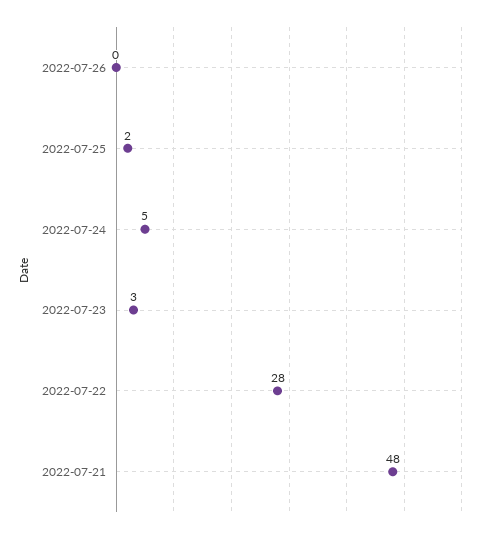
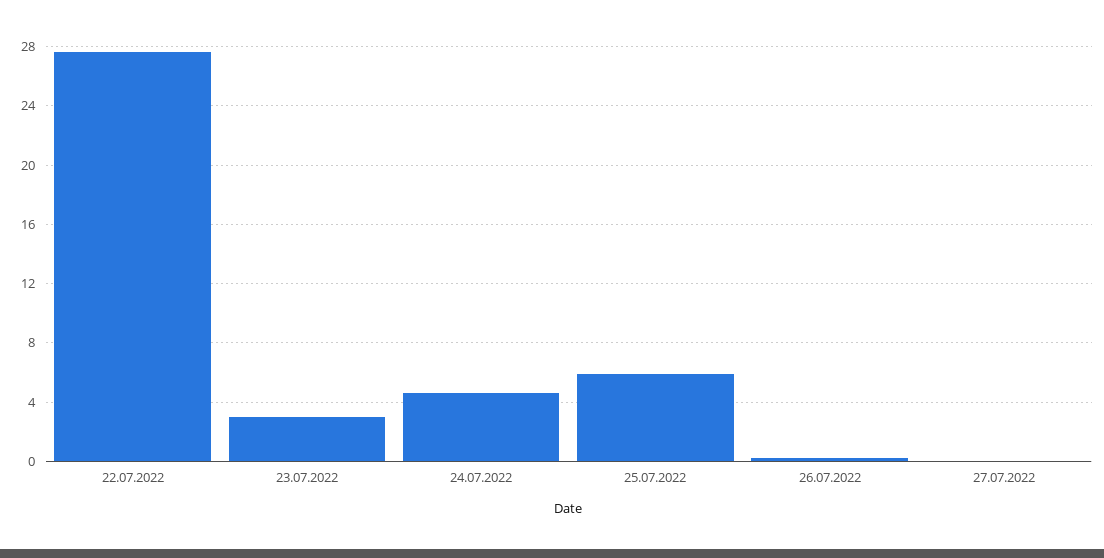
2022-07-25: 2 -> 6
2022-07-21: 48 -> none
27.07.2022: none -> 0

